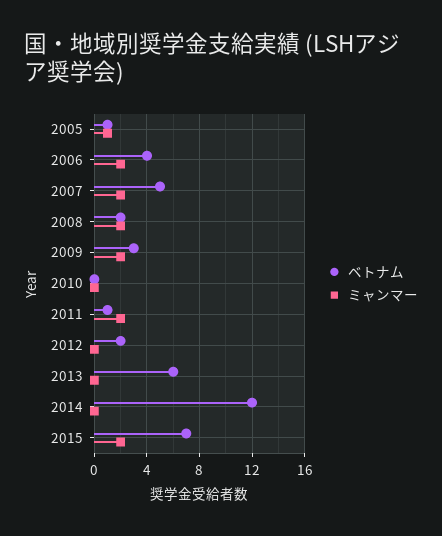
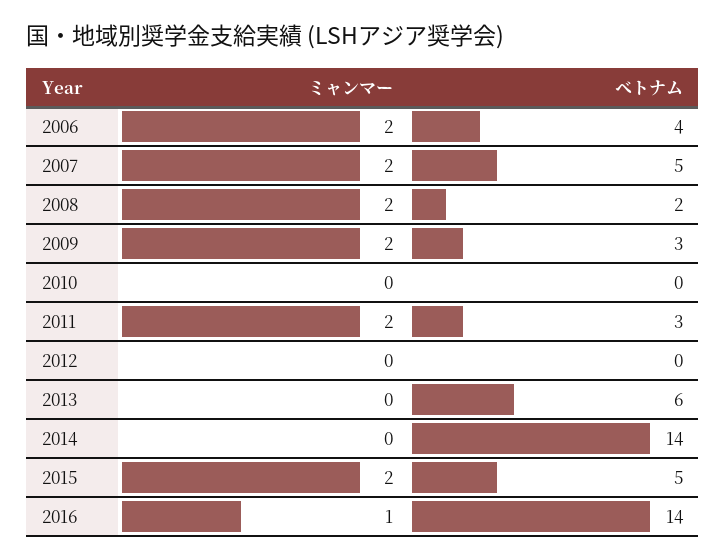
ベトナム, 2005: 1 -> none
ミャンマー, 2005: 1 -> none
ベトナム, 2011: 1 -> 3
ベトナム, 2012: 2 -> 0
ベトナム, 2014: 12 -> 14
ベトナム, 2015: 7 -> 5
ミャンマー, 2016: none -> 1
ベトナム, 2016: none -> 14

